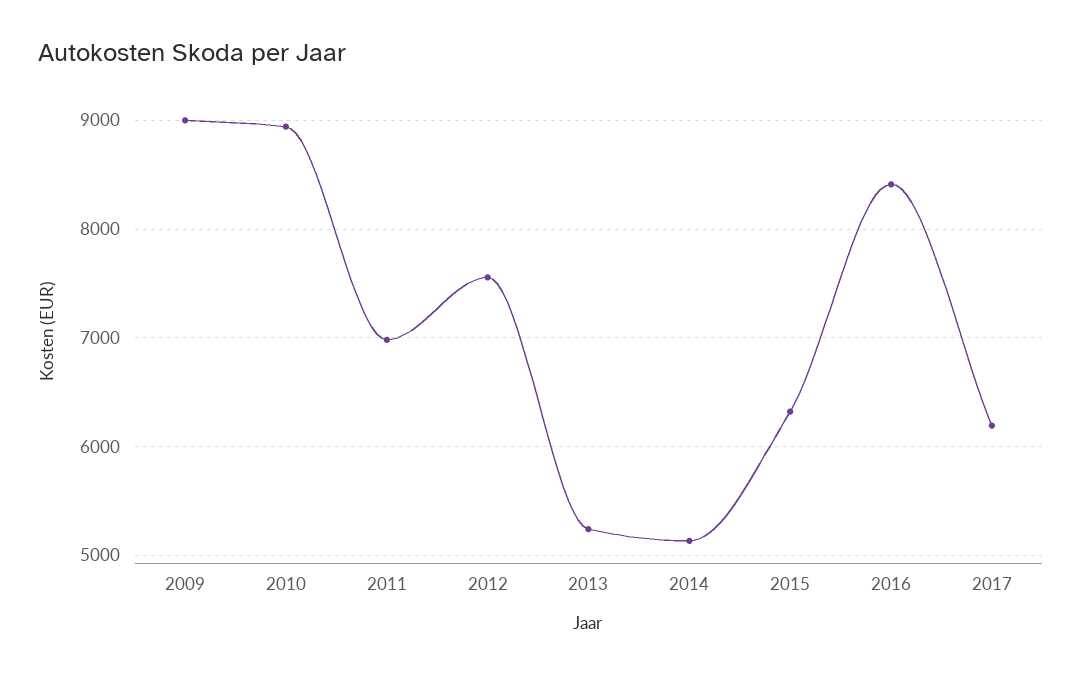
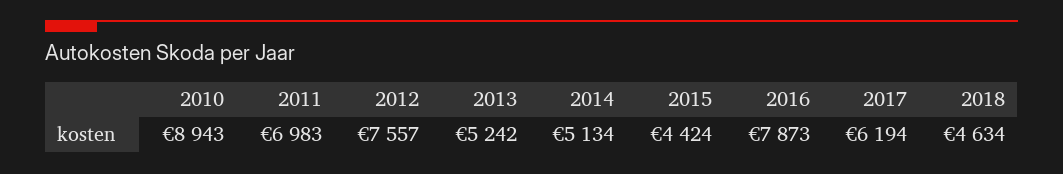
2009: 9000 -> none
2015: 6300 -> 4424
2016: 8400 -> 7873
2018: none -> 4634

